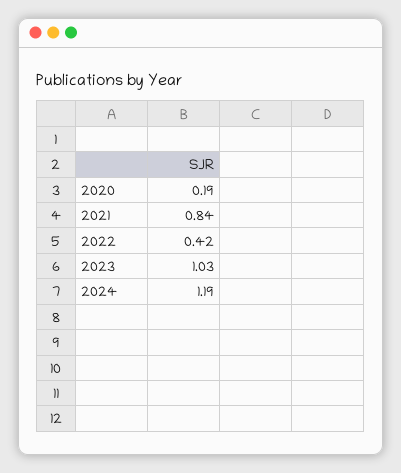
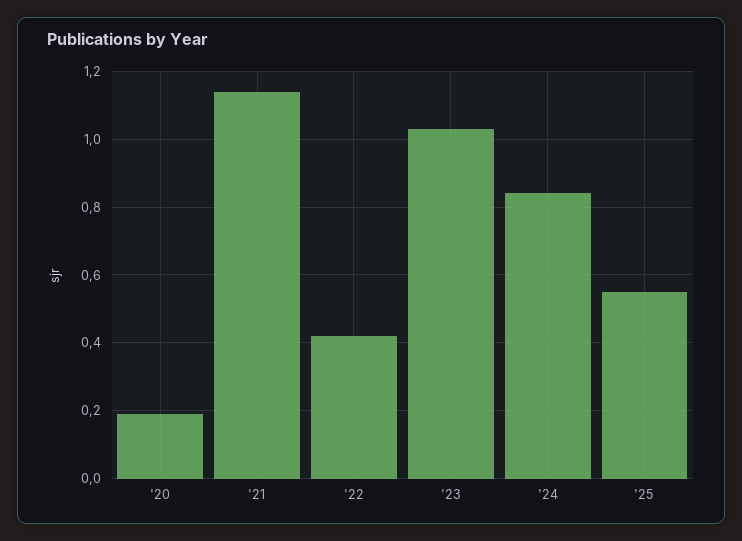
2021: 0.84 -> 1.15
2024: 1.19 -> 0.85
'25: none -> 0.55

